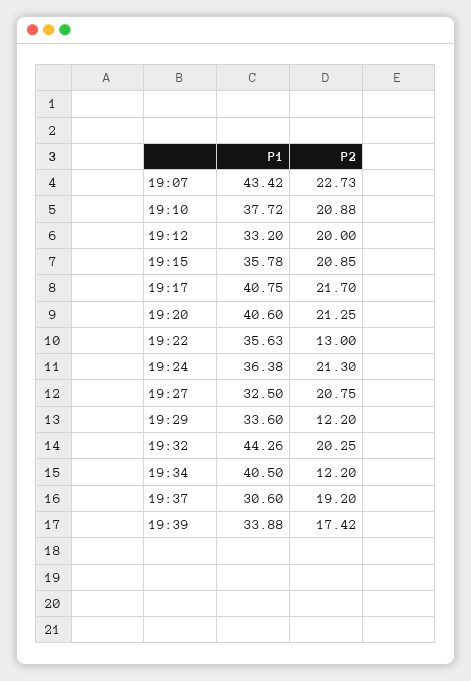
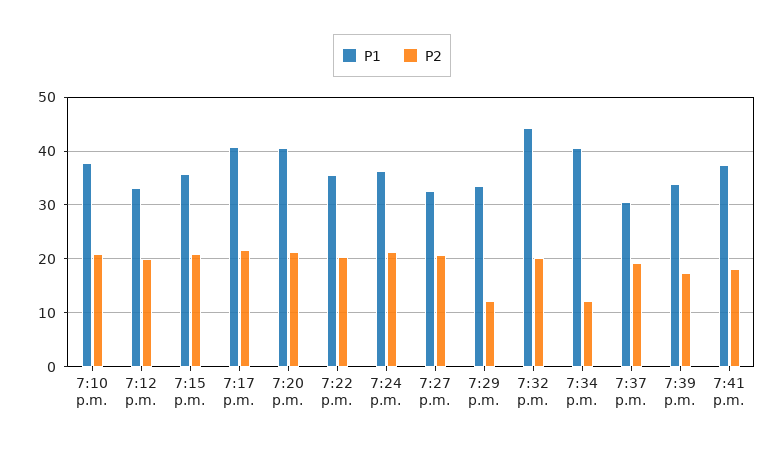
P1, 19:07: 43.42 -> none
P2, 19:07: 22.73 -> none
P2, 19:22: 13 -> 20
P1, 7:41 p.m.: none -> 38
P2, 7:41 p.m.: none -> 18

